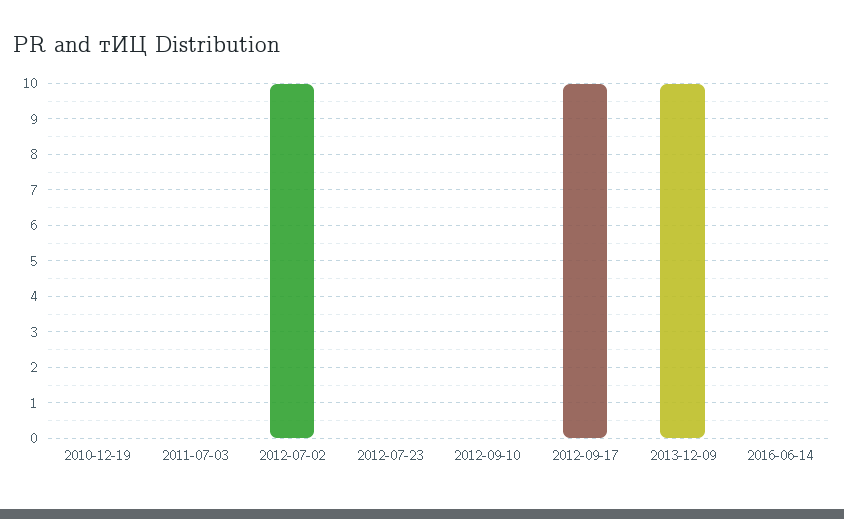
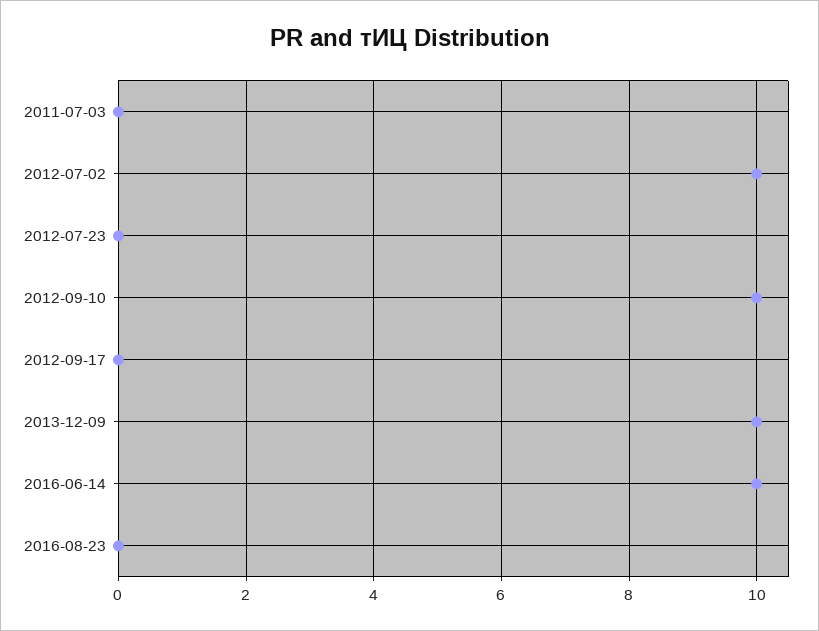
2010-12-19: 0 -> none
2012-09-10: 0 -> 10
2012-09-17: 10 -> 0
2016-06-14: 0 -> 10
2016-08-23: none -> 0

